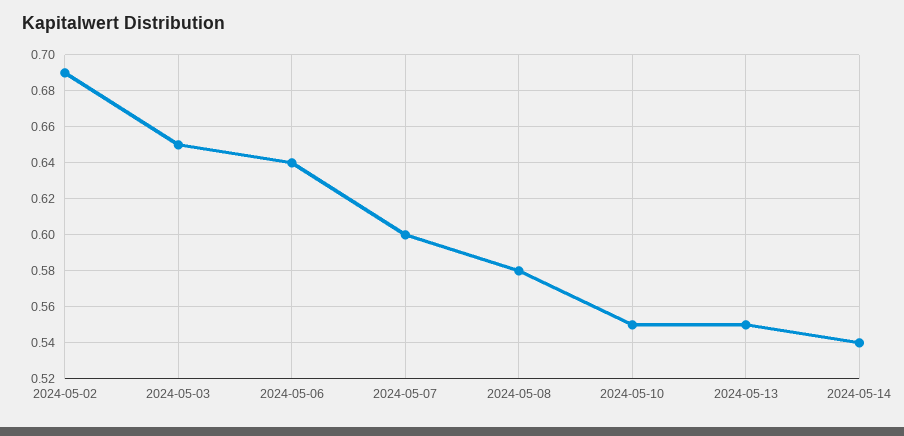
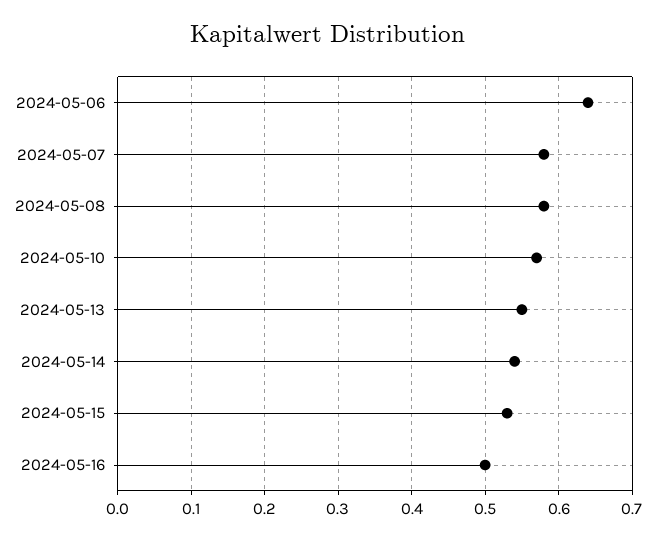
2024-05-02: 0.69 -> none
2024-05-03: 0.65 -> none
2024-05-07: 0.6 -> 0.58
2024-05-10: 0.55 -> 0.57
2024-05-15: none -> 0.53
2024-05-16: none -> 0.5

